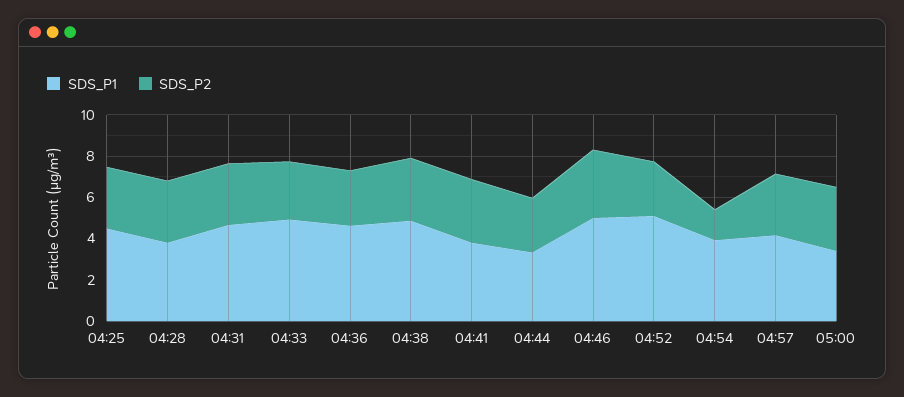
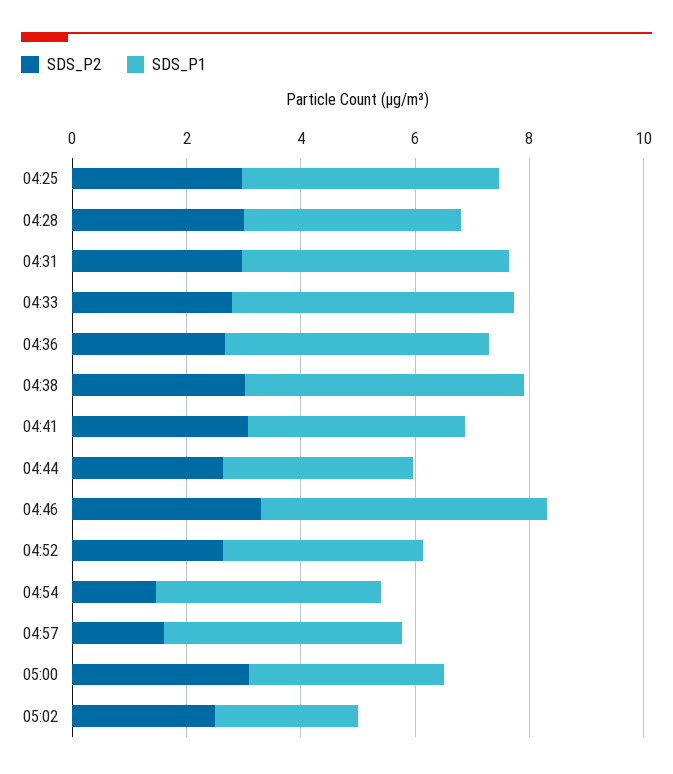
SDS_P1, 04:52: 5 -> 3.5
SDS_P2, 04:57: 3 -> 1.5
SDS_P2, 05:02: none -> 2.5
SDS_P1, 05:02: none -> 2.5

